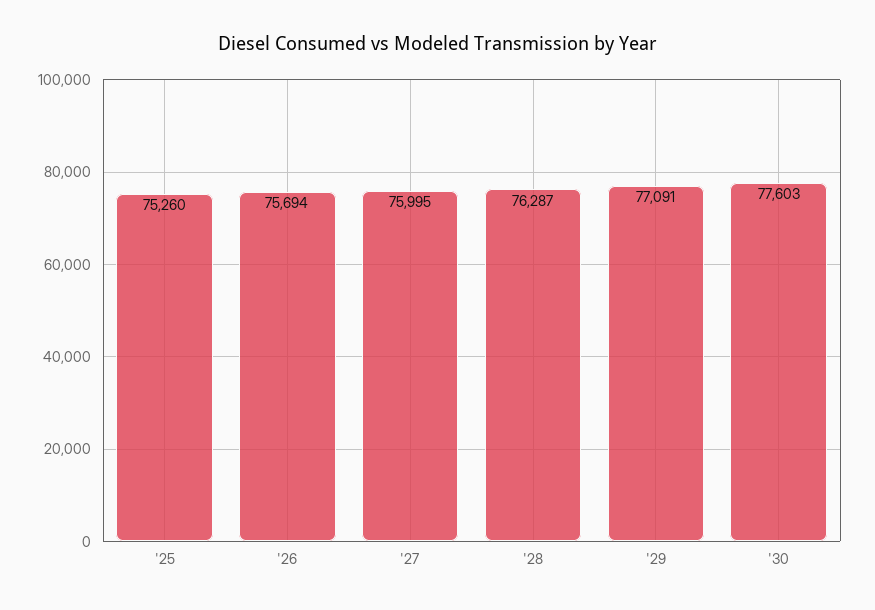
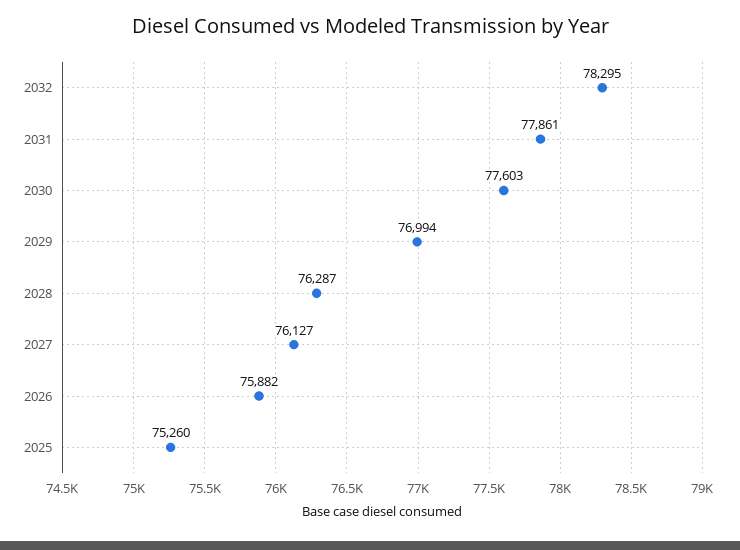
'26: 75694 -> 75882
'27: 75995 -> 76127
'29: 77091 -> 76994
2032: none -> 78295
2031: none -> 77861

